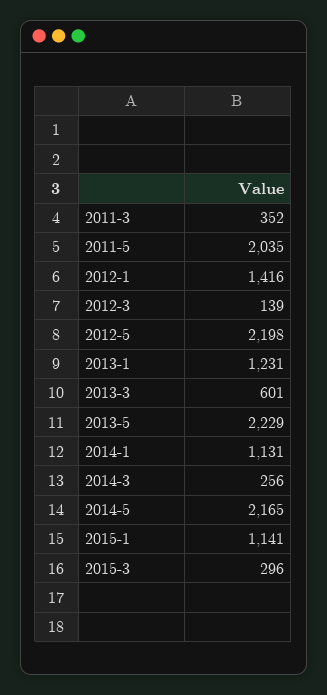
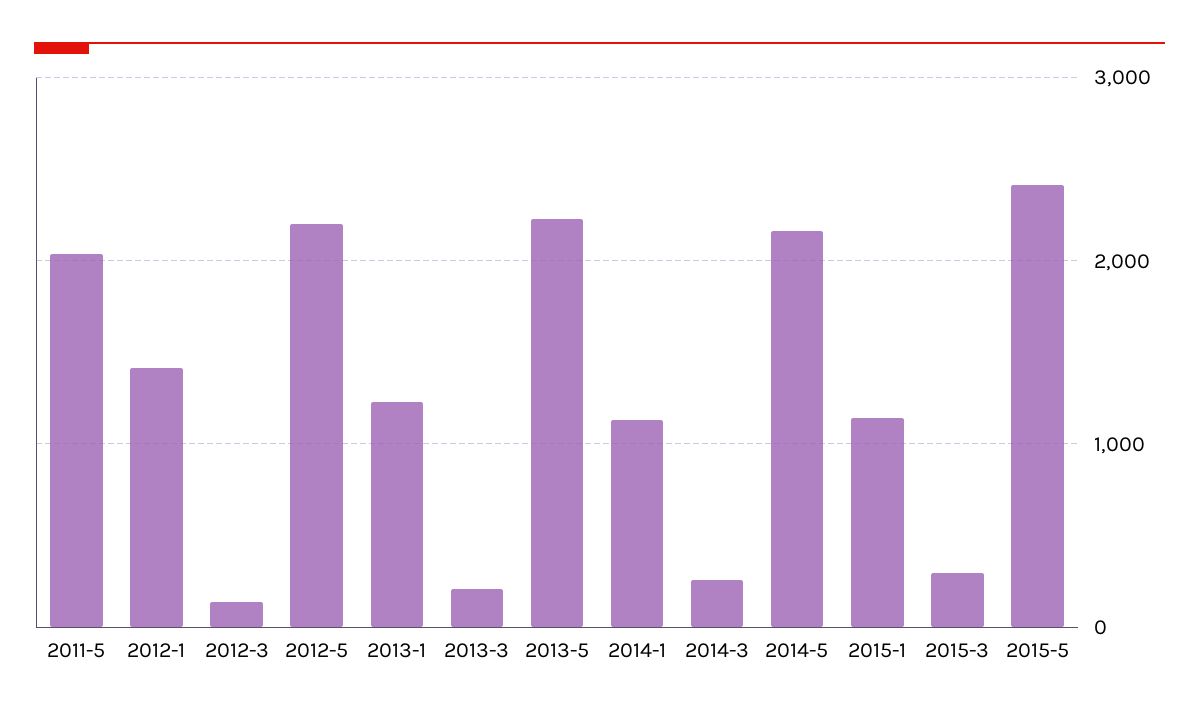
2011-3: 352 -> none
2013-3: 601 -> 200
2015-5: none -> 2400

